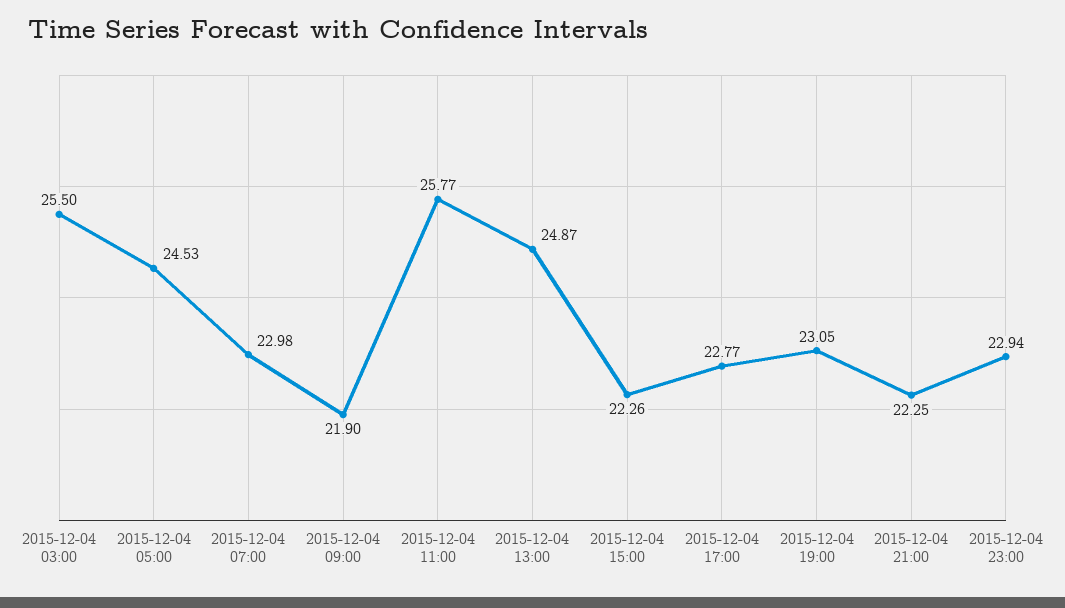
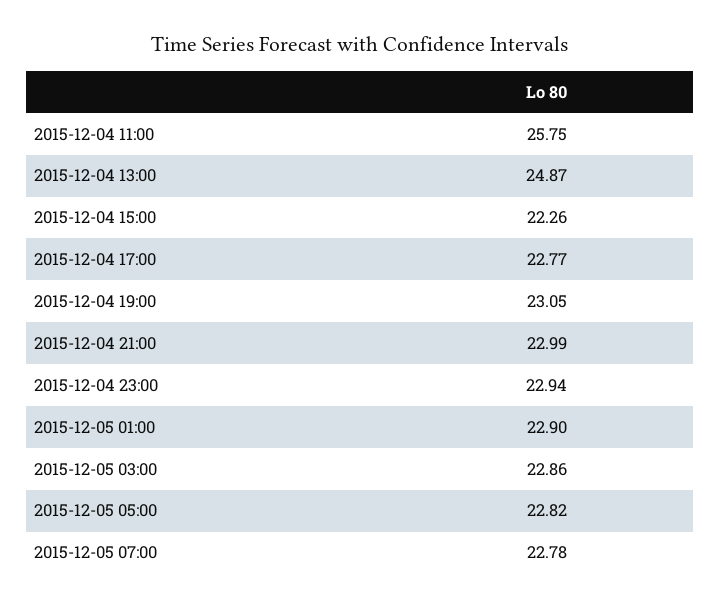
2015-12-04 03:00: 25.5 -> none
2015-12-04 05:00: 24.53 -> none
2015-12-04 07:00: 22.98 -> none
2015-12-04 09:00: 21.9 -> none
2015-12-04 11:00: 25.77 -> 25.75
2015-12-04 21:00: 22.25 -> 22.99
2015-12-05 01:00: none -> 22.9
2015-12-05 03:00: none -> 22.86
2015-12-05 05:00: none -> 22.82
2015-12-05 07:00: none -> 22.78

